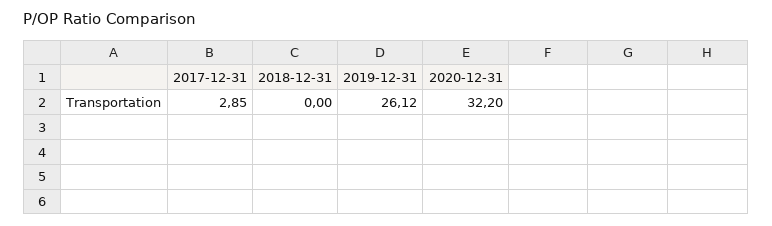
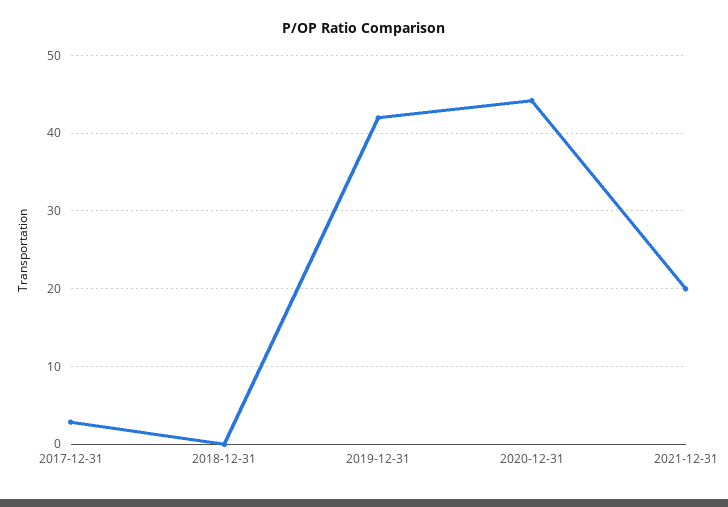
2019-12-31: 26.12 -> 42
2020-12-31: 32.2 -> 44
2021-12-31: none -> 20

